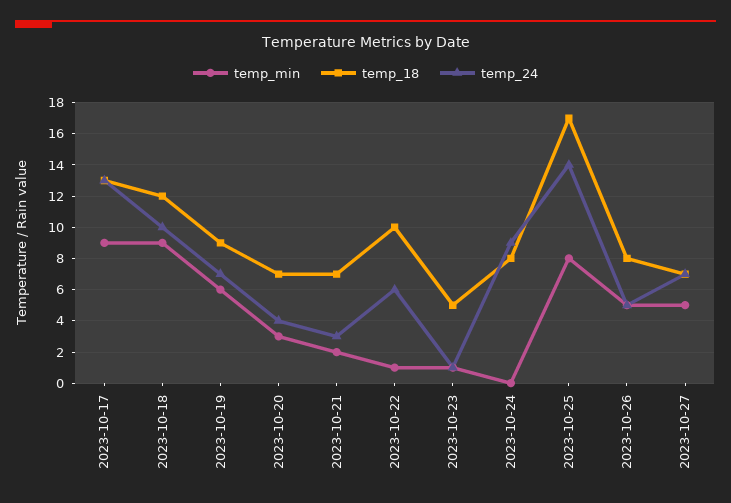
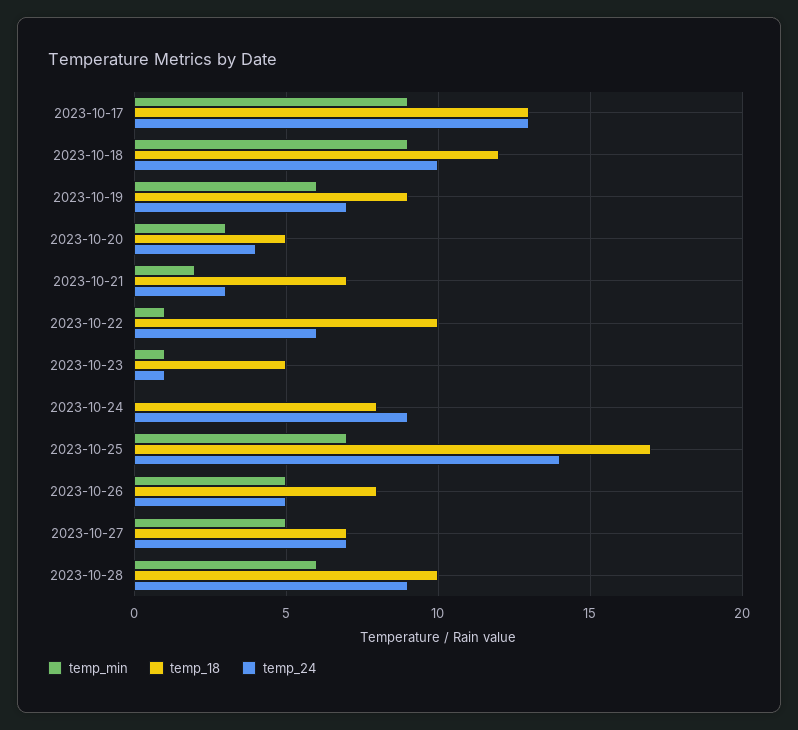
temp_18, 2023-10-20: 7 -> 5
temp_min, 2023-10-25: 8 -> 7
temp_min, 2023-10-28: none -> 6
temp_18, 2023-10-28: none -> 10
temp_24, 2023-10-28: none -> 9

